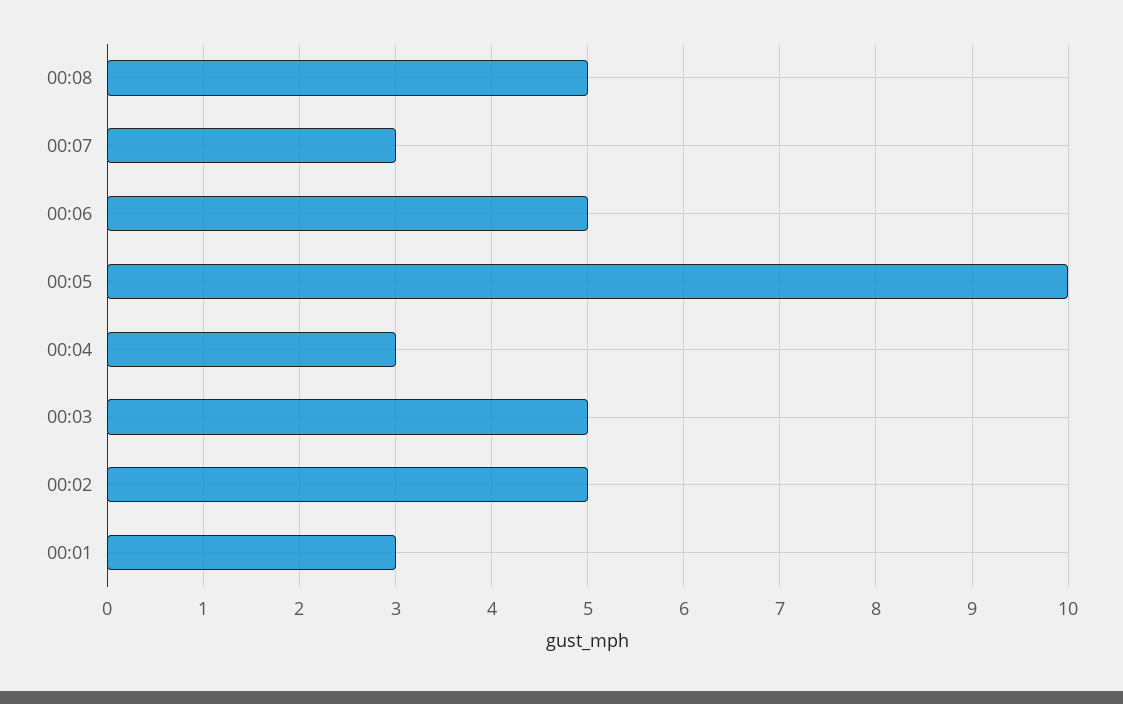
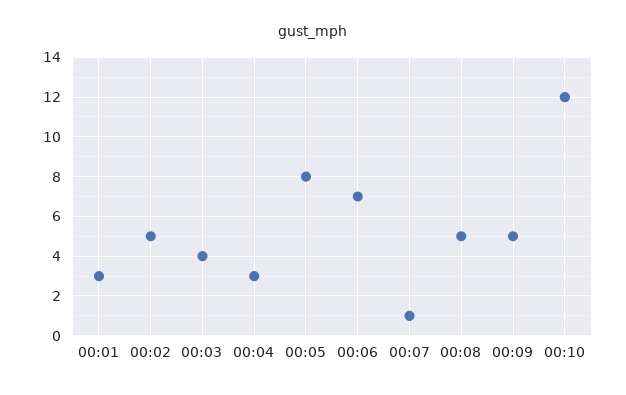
00:07: 3 -> 1
00:06: 5 -> 7
00:05: 10 -> 8
00:03: 5 -> 4
00:09: none -> 5
00:10: none -> 12

